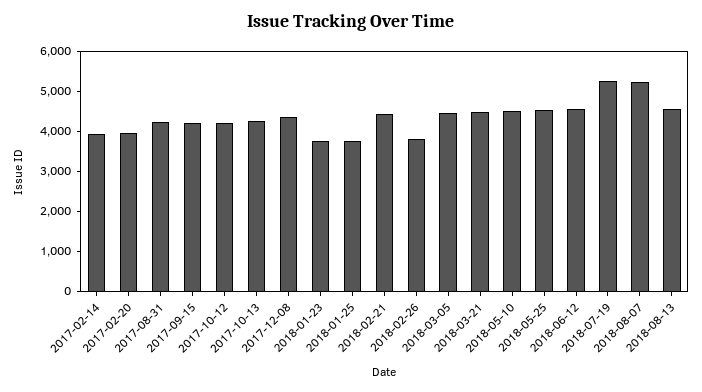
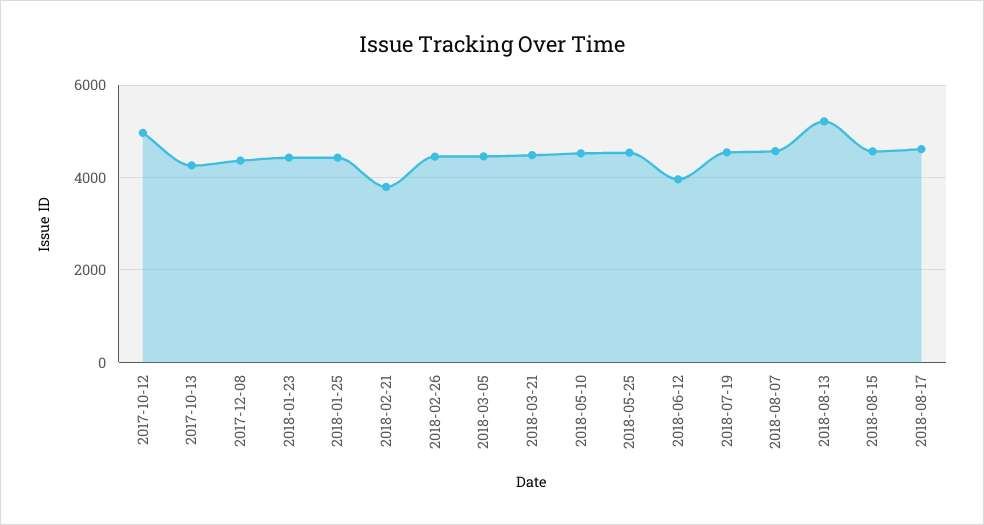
2017-02-14: 4000 -> none
2017-02-20: 4000 -> none
2017-08-31: 4200 -> none
2017-09-15: 4200 -> none
2017-10-12: 4200 -> 5000
2018-01-23: 3800 -> 4400
2018-01-25: 3800 -> 4400
2018-02-21: 4400 -> 3800
2018-02-26: 3800 -> 4400
2018-06-12: 4600 -> 4000
2018-07-19: 5200 -> 4600
2018-08-07: 5200 -> 4600
2018-08-13: 4600 -> 5200
2018-08-15: none -> 4600
2018-08-17: none -> 4600

